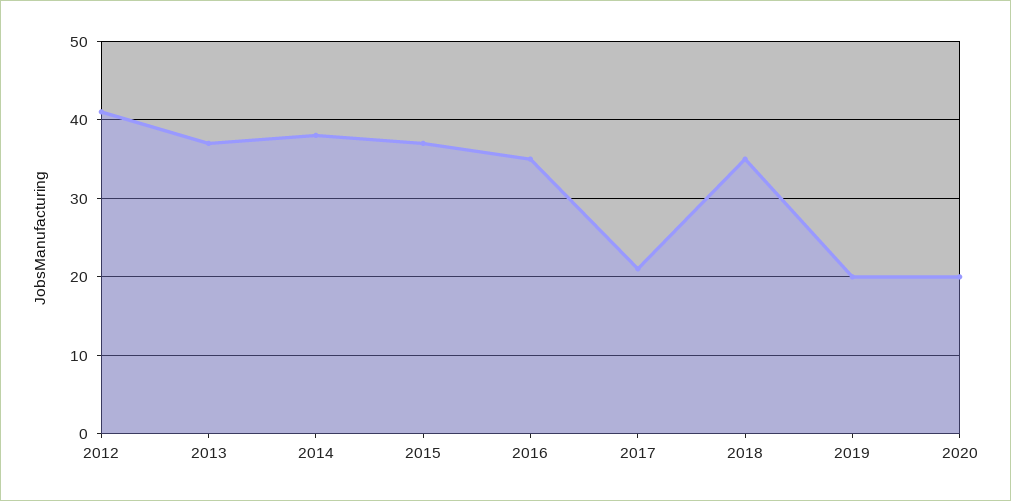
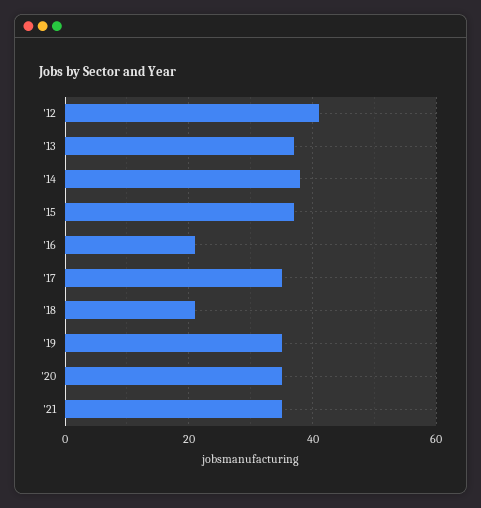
2016: 35 -> 20
2017: 21 -> 35
2018: 35 -> 20
2019: 20 -> 35
2020: 20 -> 35
'21: none -> 35

